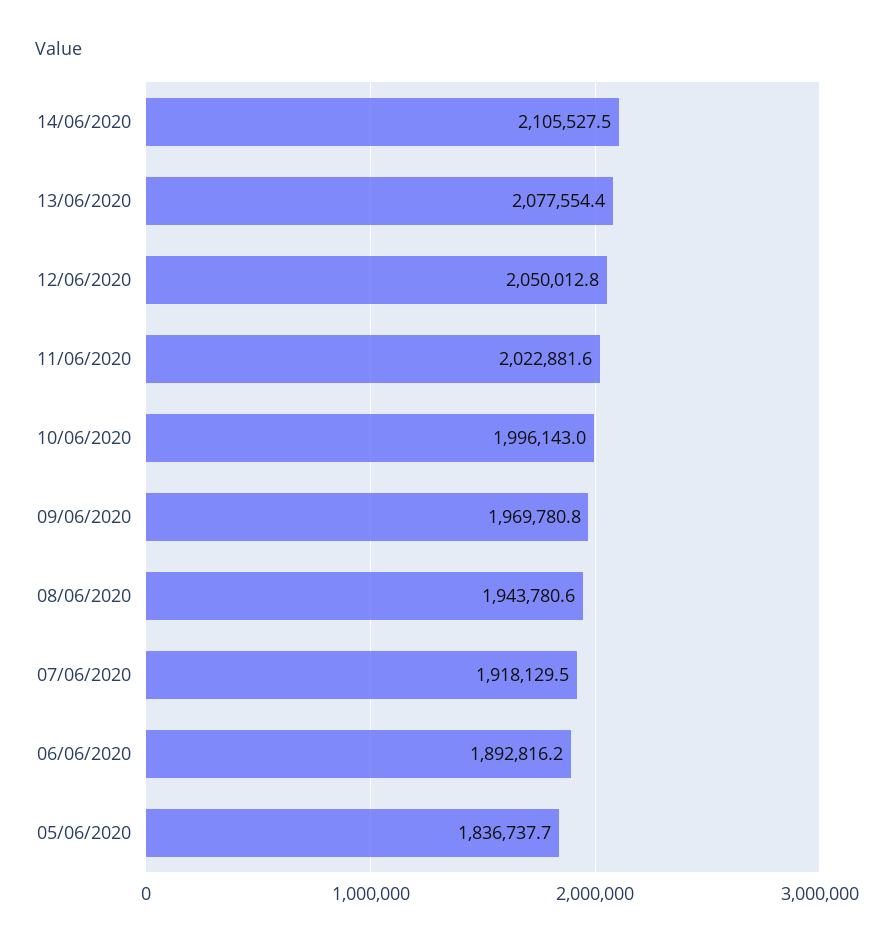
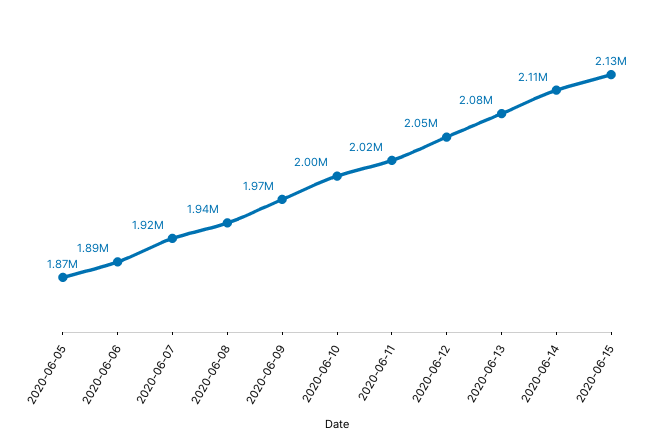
05/06/2020: 1836737.7 -> 1870000
2020-06-15: none -> 2130000

